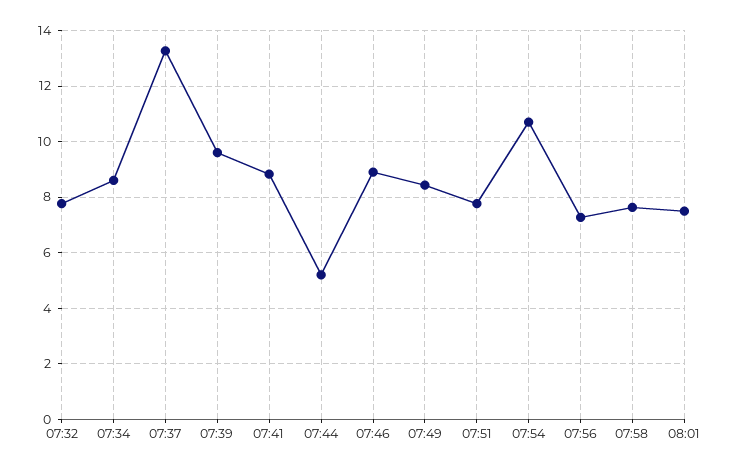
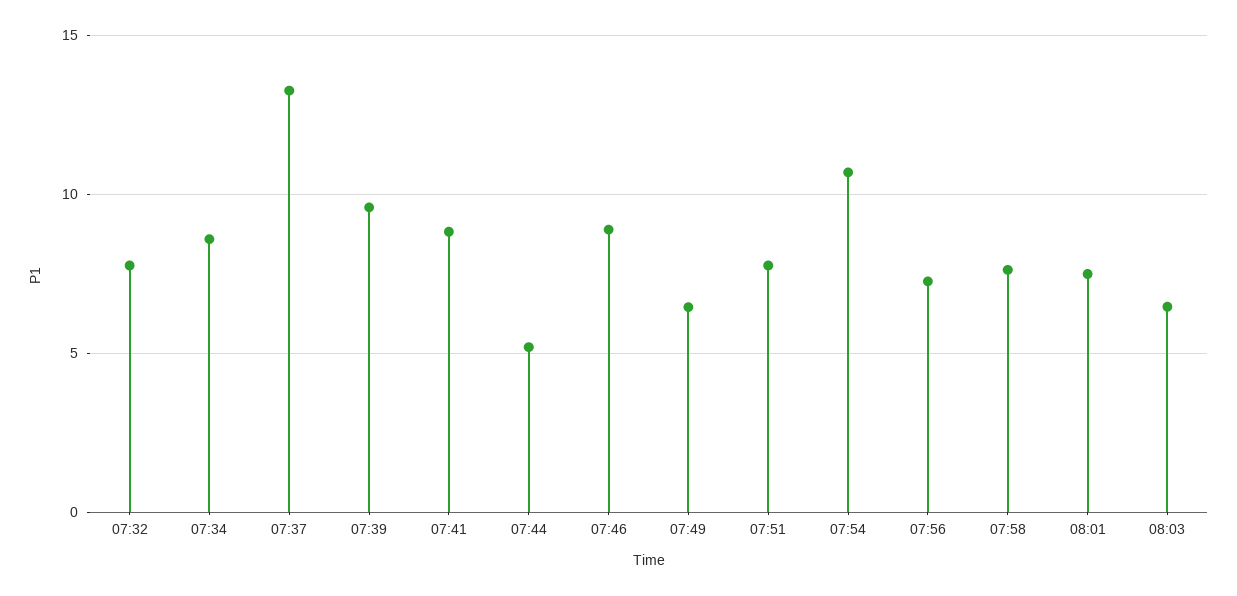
07:49: 8.5 -> 6.5
08:03: none -> 6.5

